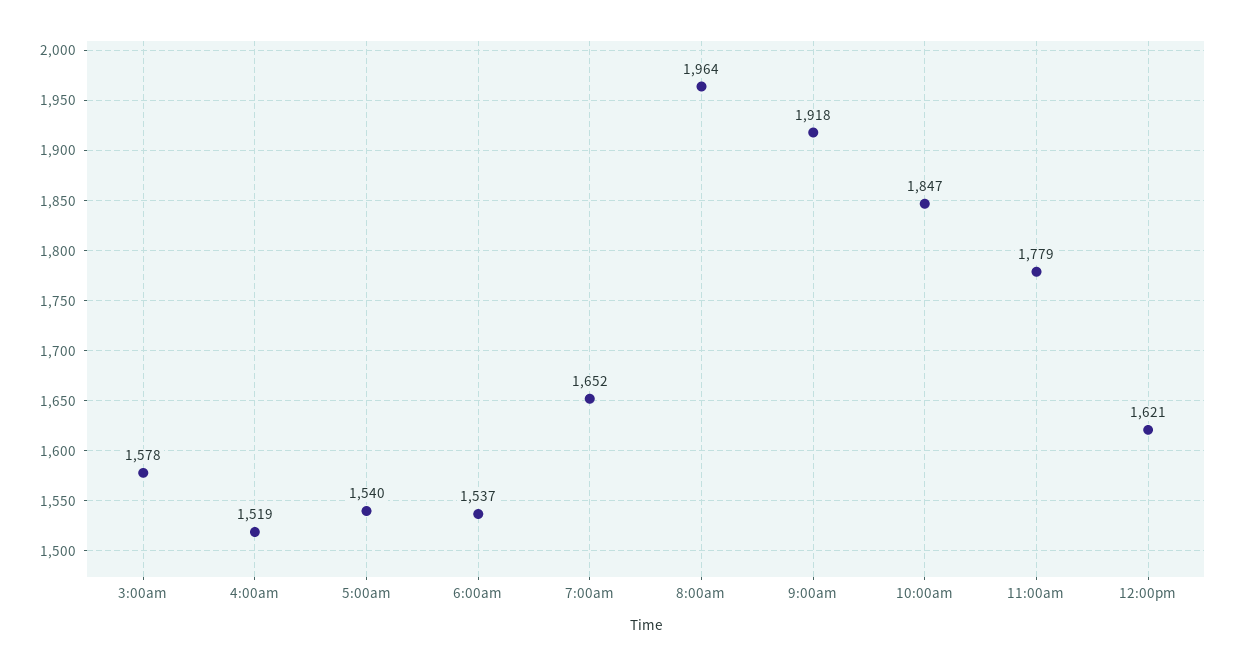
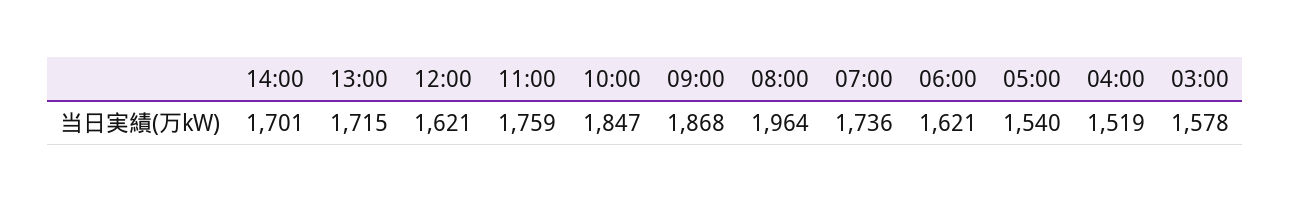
6:00am: 1537 -> 1621
7:00am: 1652 -> 1736
9:00am: 1918 -> 1868
11:00am: 1779 -> 1759
14:00: none -> 1701
13:00: none -> 1715

